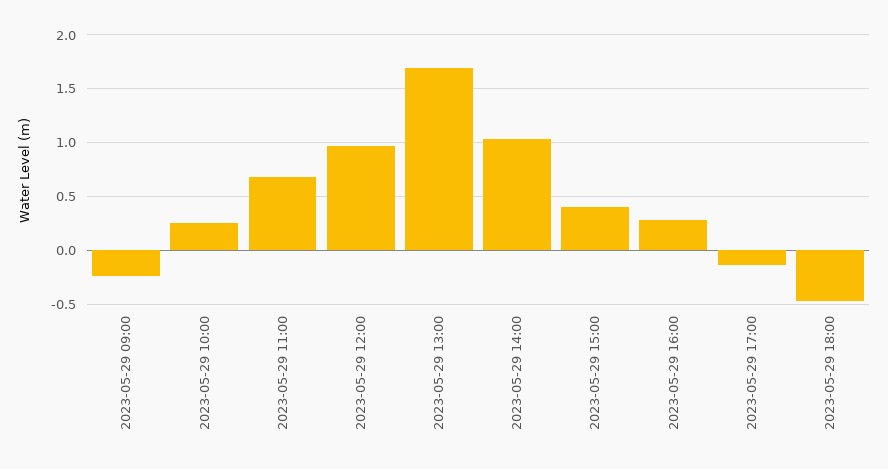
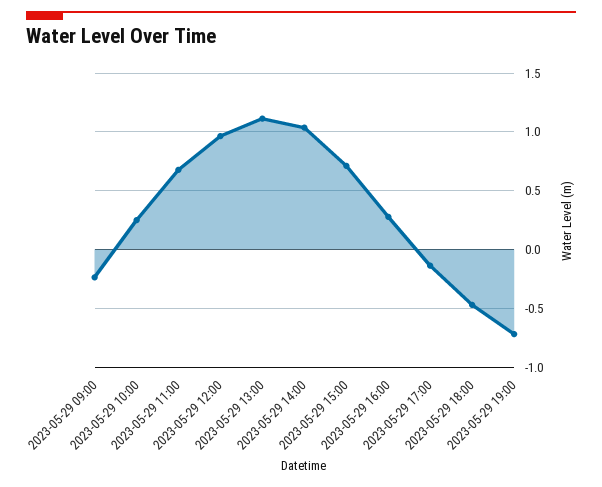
2023-05-29 13:00: 1.7 -> 1.1
2023-05-29 15:00: 0.4 -> 0.7
2023-05-29 19:00: none -> -0.7

